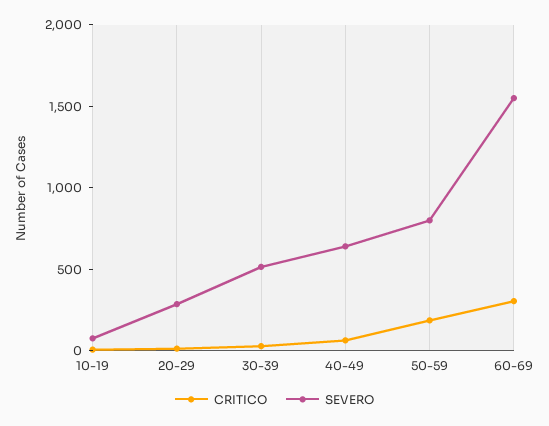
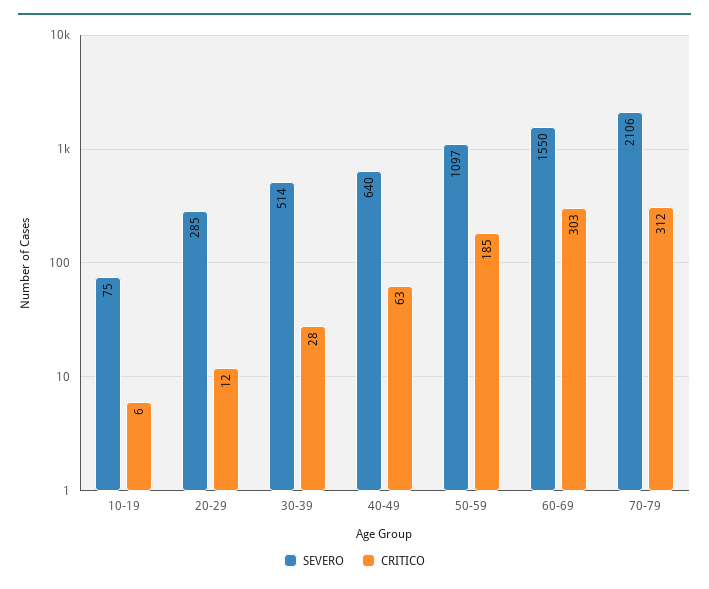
SEVERO, 50-59: 800 -> 1097
SEVERO, 70-79: none -> 2106
CRITICO, 70-79: none -> 312

